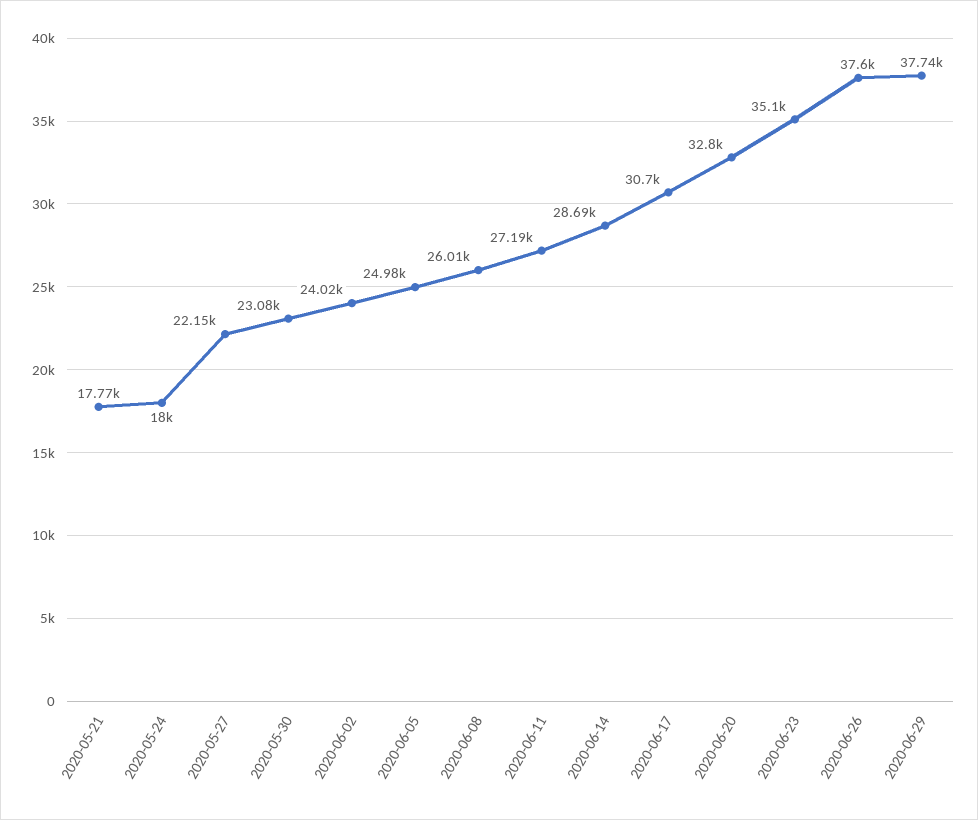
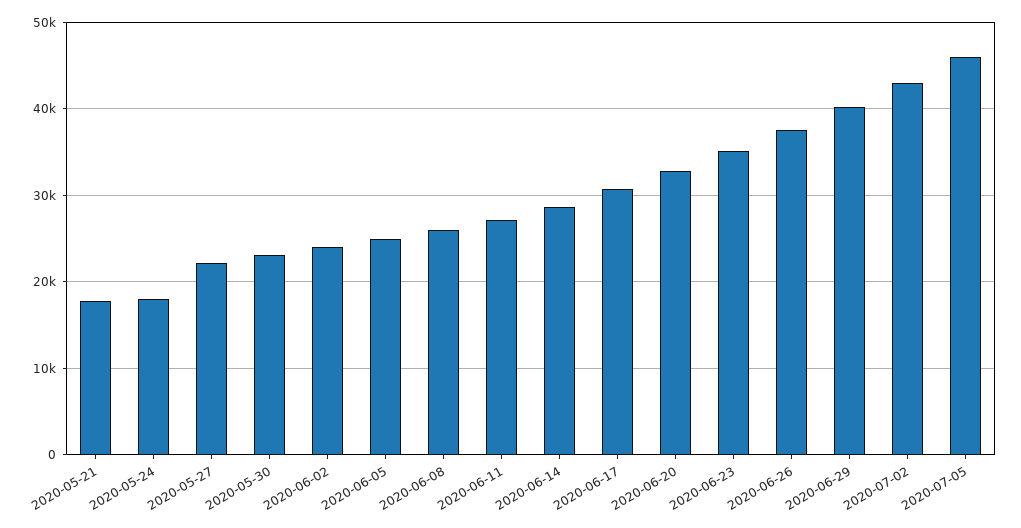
2020-06-29: 37740 -> 40000
2020-07-02: none -> 43000
2020-07-05: none -> 46000

